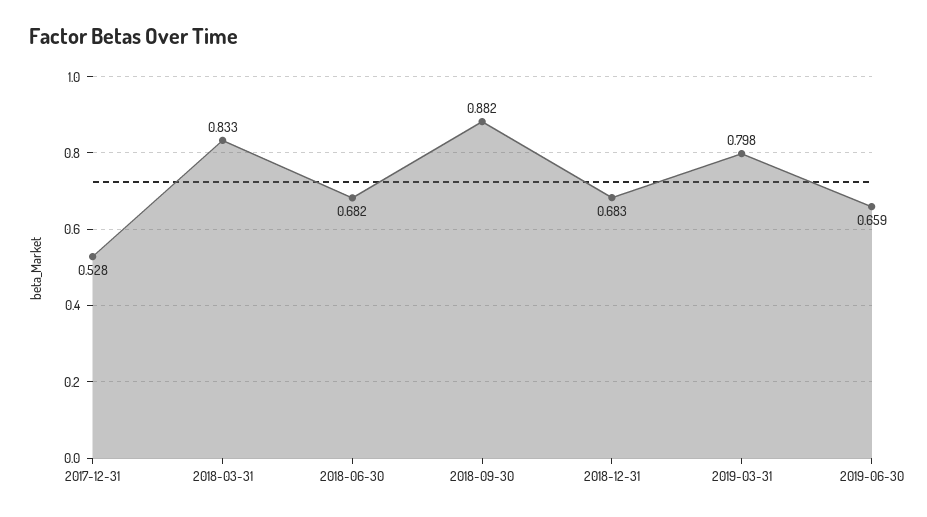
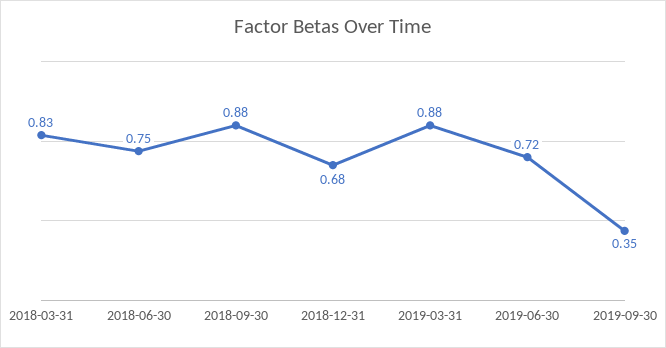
2017-12-31: 0.528 -> none
2018-06-30: 0.682 -> 0.75
2019-03-31: 0.798 -> 0.88
2019-06-30: 0.659 -> 0.72
2019-09-30: none -> 0.35

